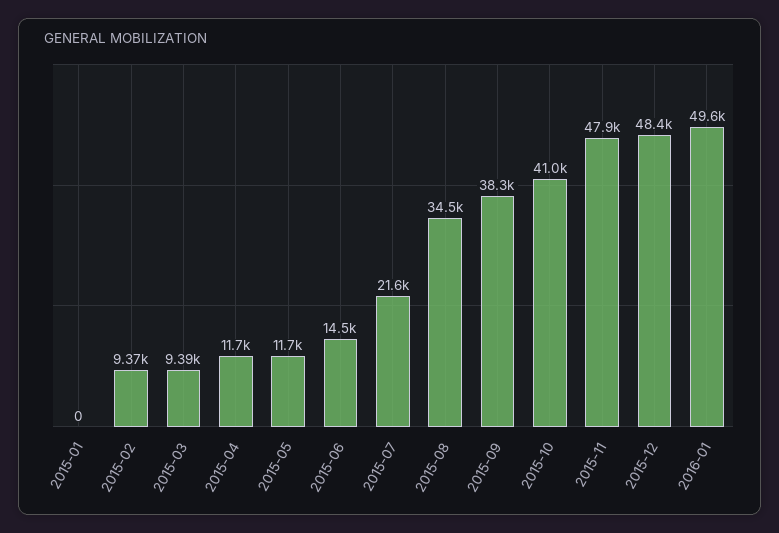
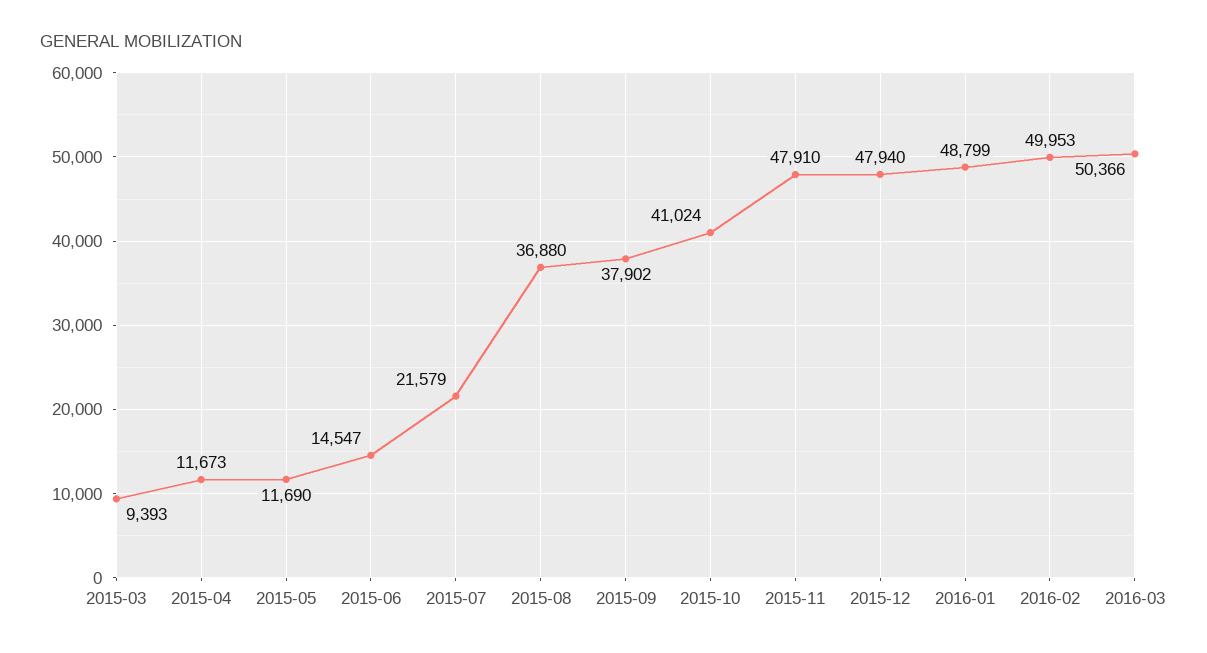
2015-01: 0 -> none
2015-02: 9370 -> none
2015-08: 34500 -> 36880
2015-09: 38300 -> 37902
2015-12: 48400 -> 47940
2016-01: 49600 -> 48799
2016-02: none -> 49953
2016-03: none -> 50366

